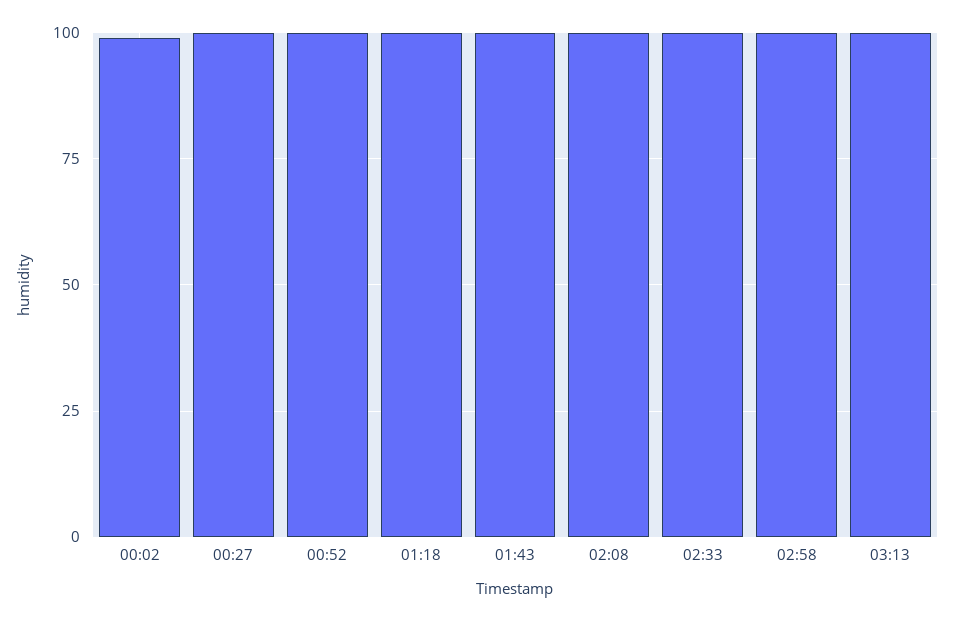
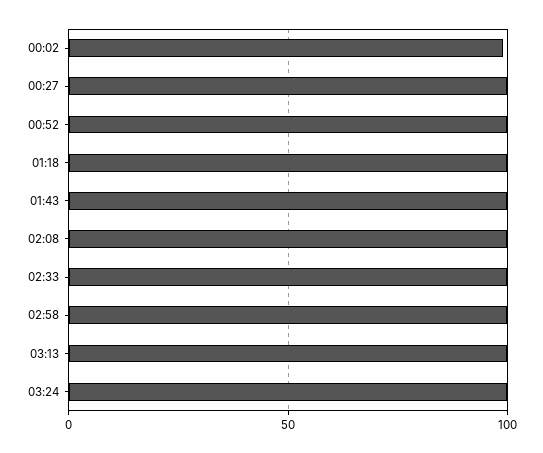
03:24: none -> 100

